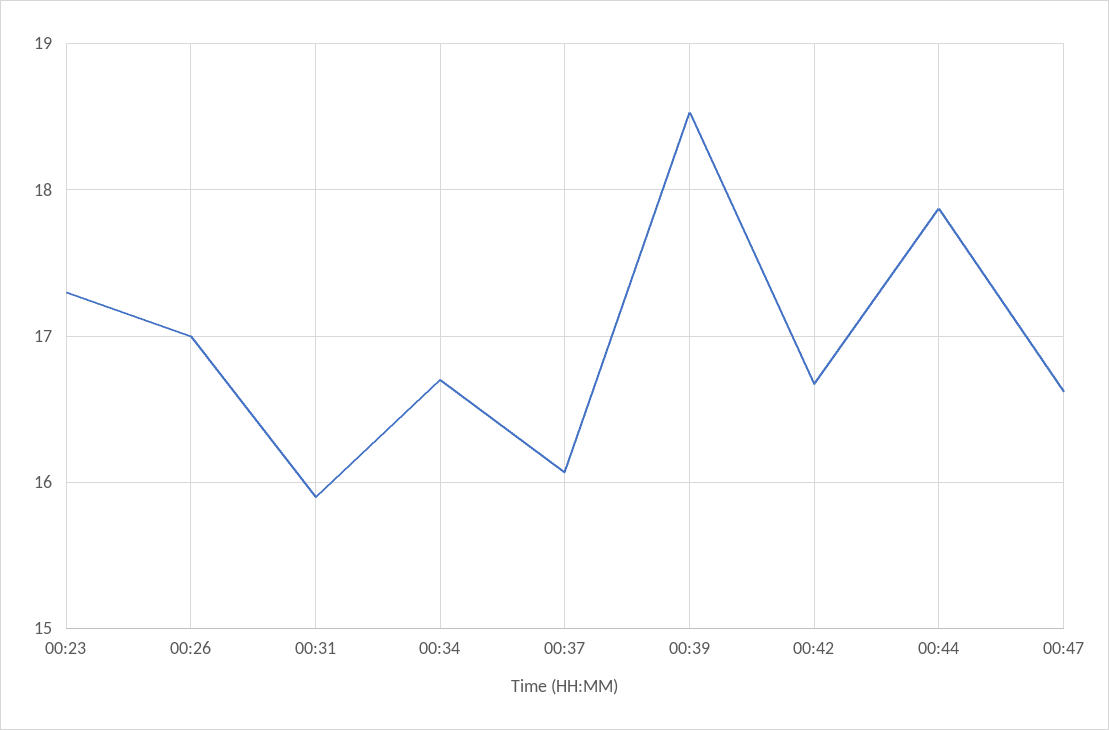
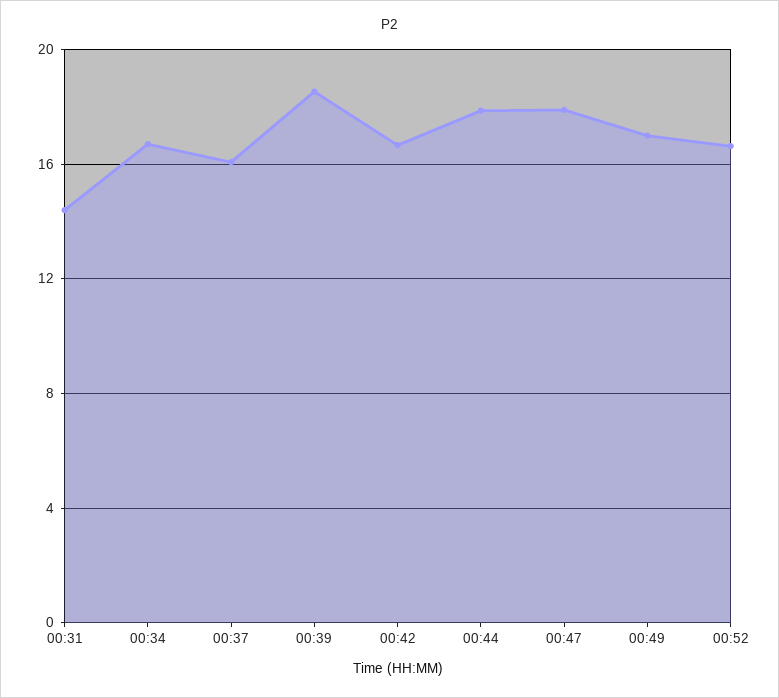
00:23: 17.3 -> none
00:26: 17 -> none
00:31: 15.9 -> 14.5
00:47: 16.6 -> 18
00:49: none -> 17
00:52: none -> 16.5

